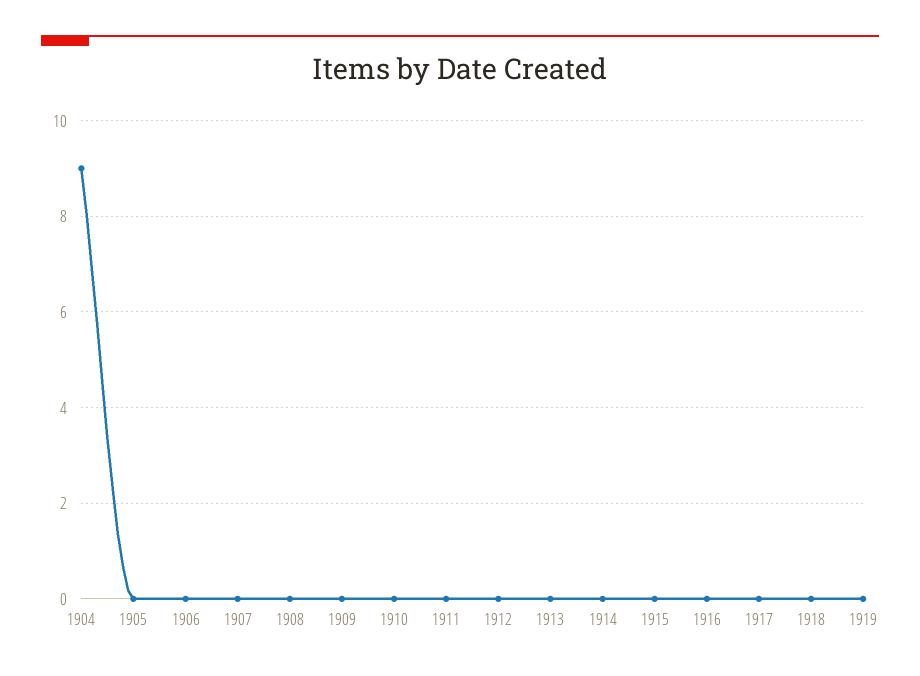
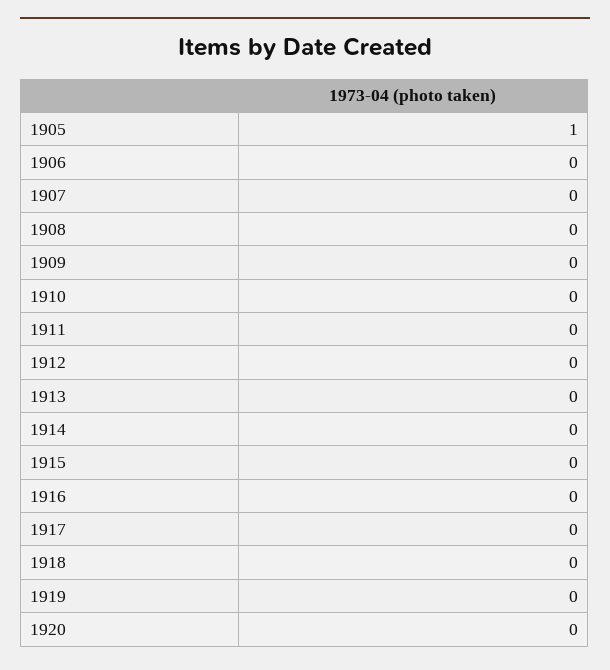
1904: 9 -> none
1905: 0 -> 1
1920: none -> 0

